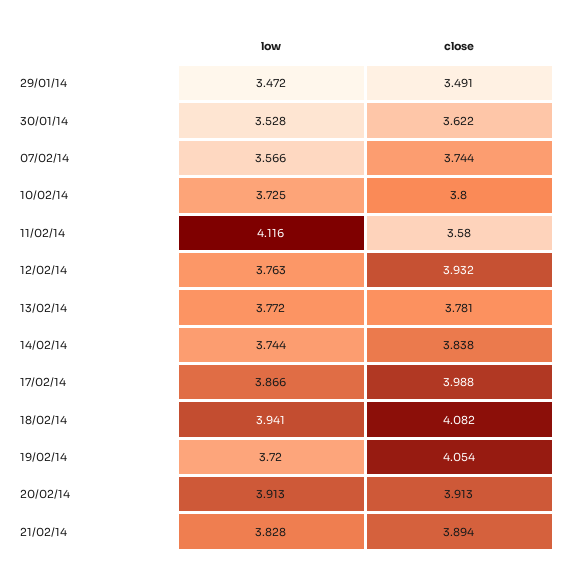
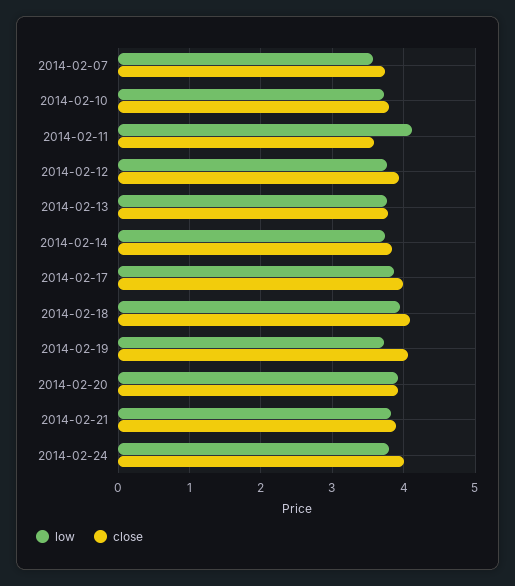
low, 29/01/14: 3.472 -> none
close, 29/01/14: 3.491 -> none
low, 30/01/14: 3.528 -> none
close, 30/01/14: 3.622 -> none
low, 2014-02-24: none -> 3.8
close, 2014-02-24: none -> 4

